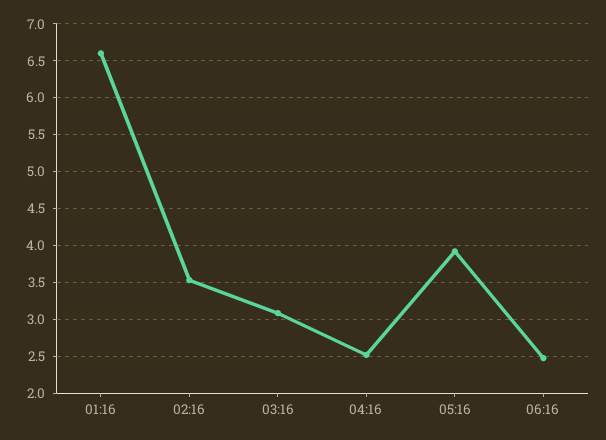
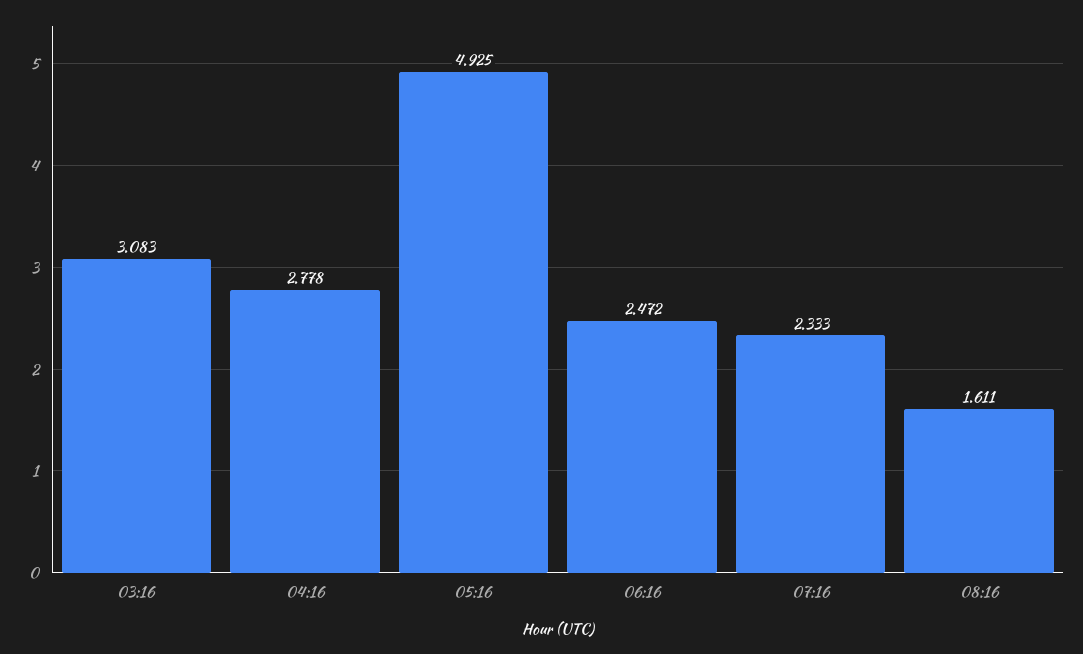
01:16: 6.6 -> none
02:16: 3.5 -> none
04:16: 2.5 -> 2.778
05:16: 3.9 -> 4.925
07:16: none -> 2.333
08:16: none -> 1.611

